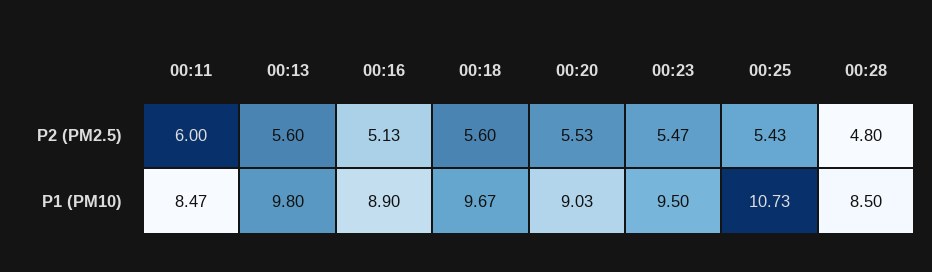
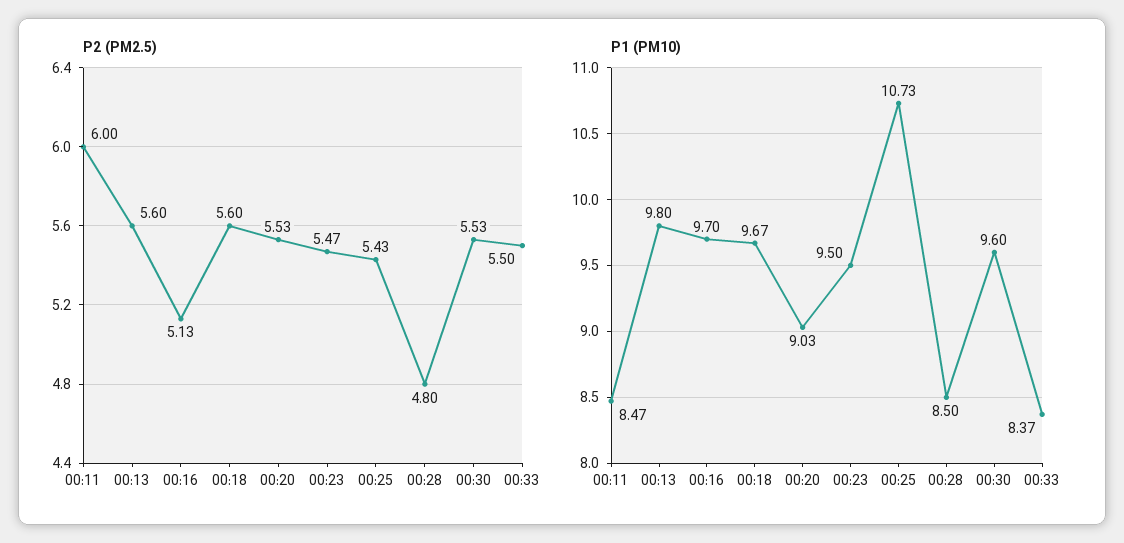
P1 (PM10), 00:16: 8.9 -> 9.7
P2 (PM2.5), 00:30: none -> 5.53
P2 (PM2.5), 00:33: none -> 5.5
P1 (PM10), 00:30: none -> 9.6
P1 (PM10), 00:33: none -> 8.37

